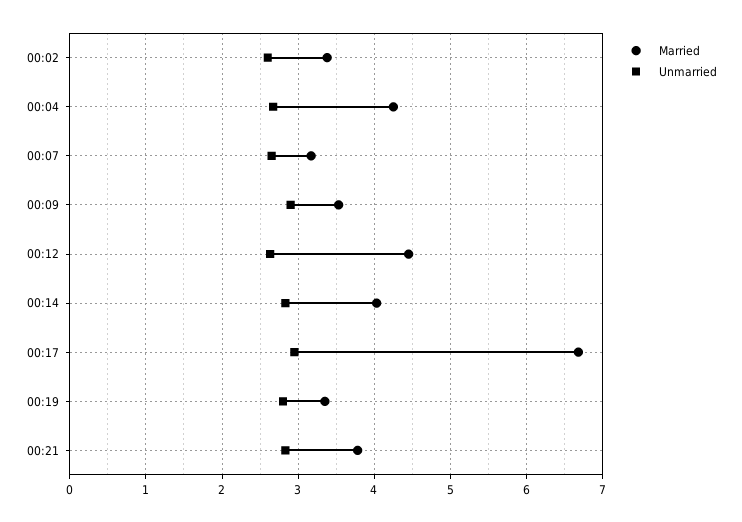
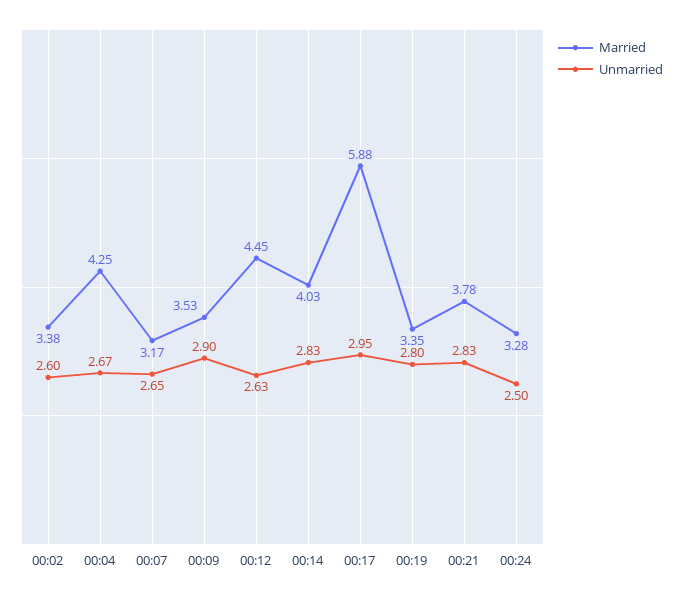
Married, 00:17: 6.7 -> 5.88
Married, 00:24: none -> 3.28
Unmarried, 00:24: none -> 2.5

